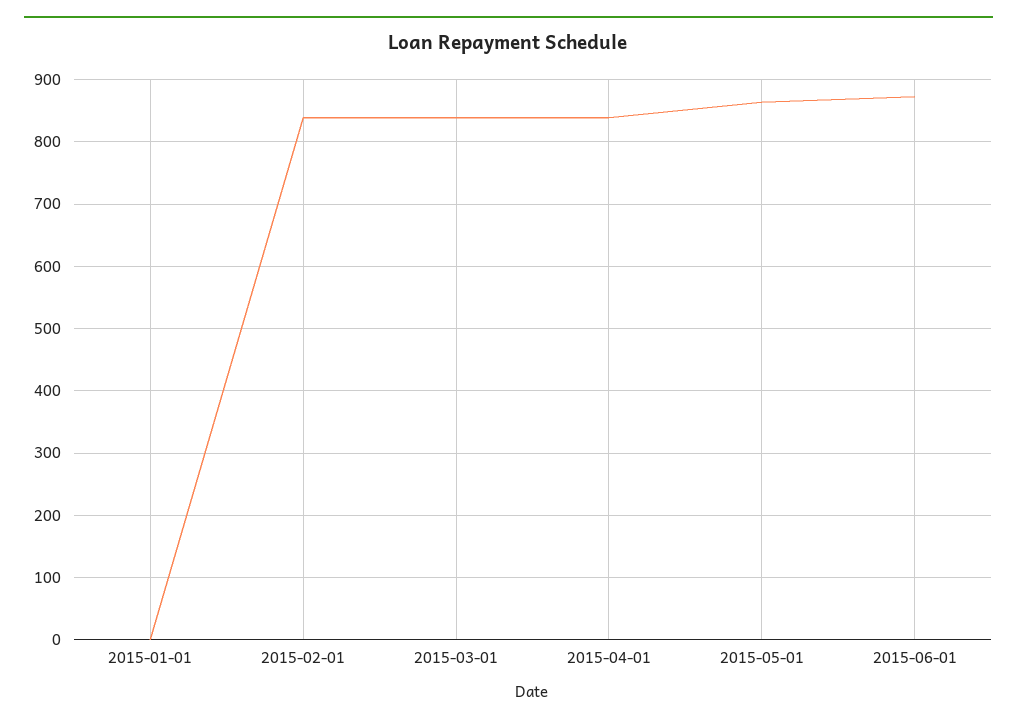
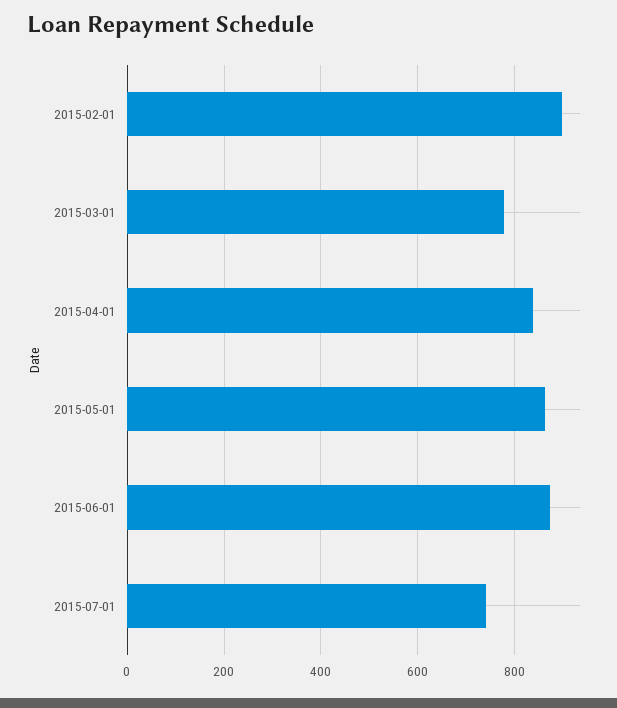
2015-01-01: 0 -> none
2015-02-01: 840 -> 900
2015-03-01: 840 -> 780
2015-07-01: none -> 740

